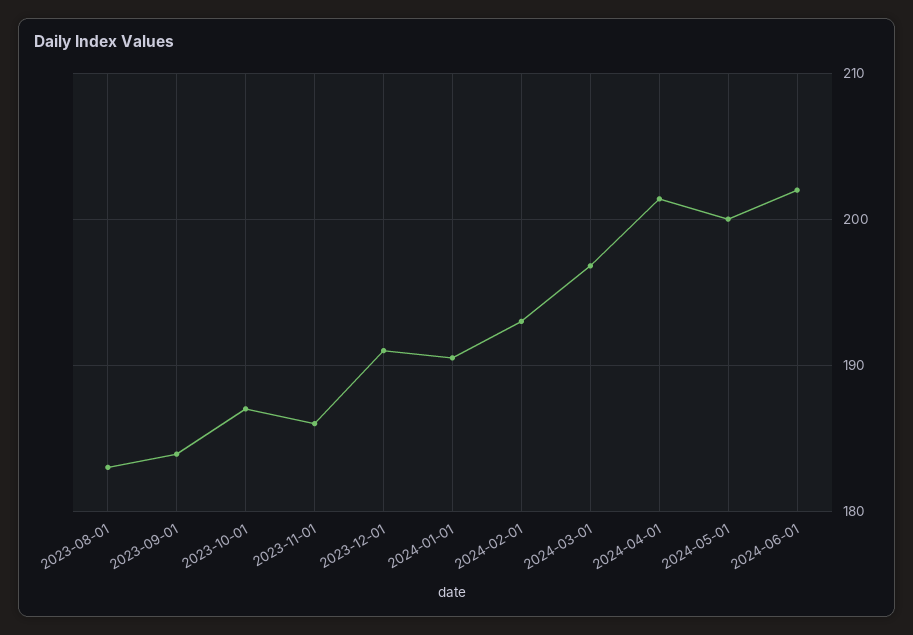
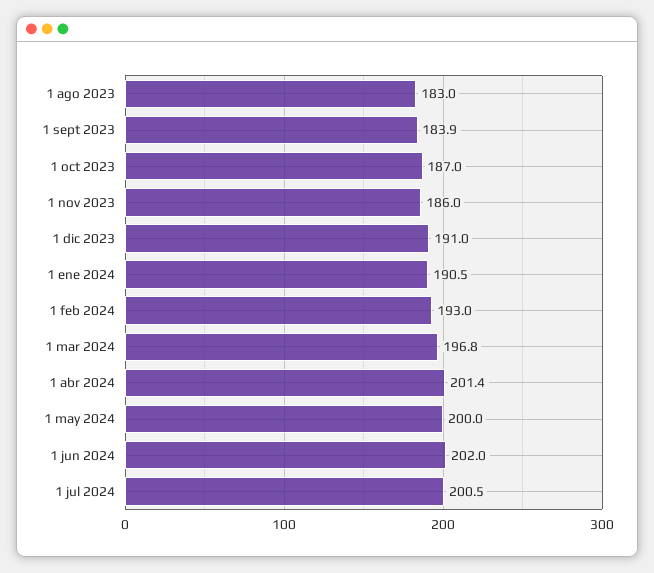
1 jul 2024: none -> 200.5

